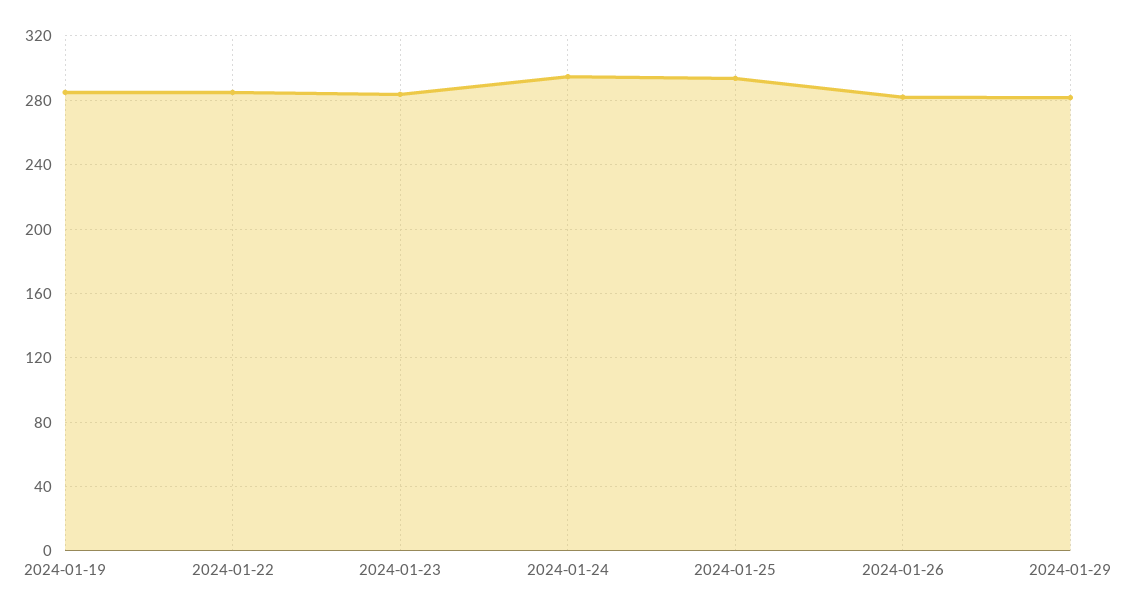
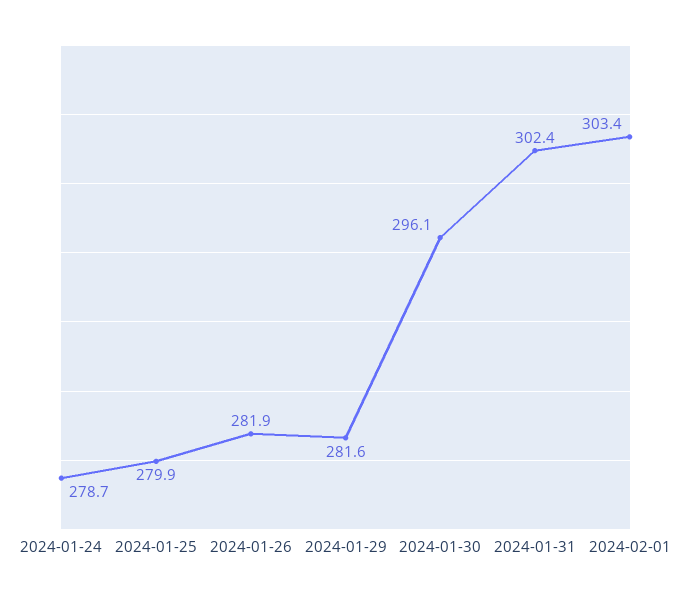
2024-01-19: 285 -> none
2024-01-22: 285 -> none
2024-01-23: 285 -> none
2024-01-24: 295 -> 278.7
2024-01-25: 295 -> 279.9
2024-01-30: none -> 296.1
2024-01-31: none -> 302.4
2024-02-01: none -> 303.4

